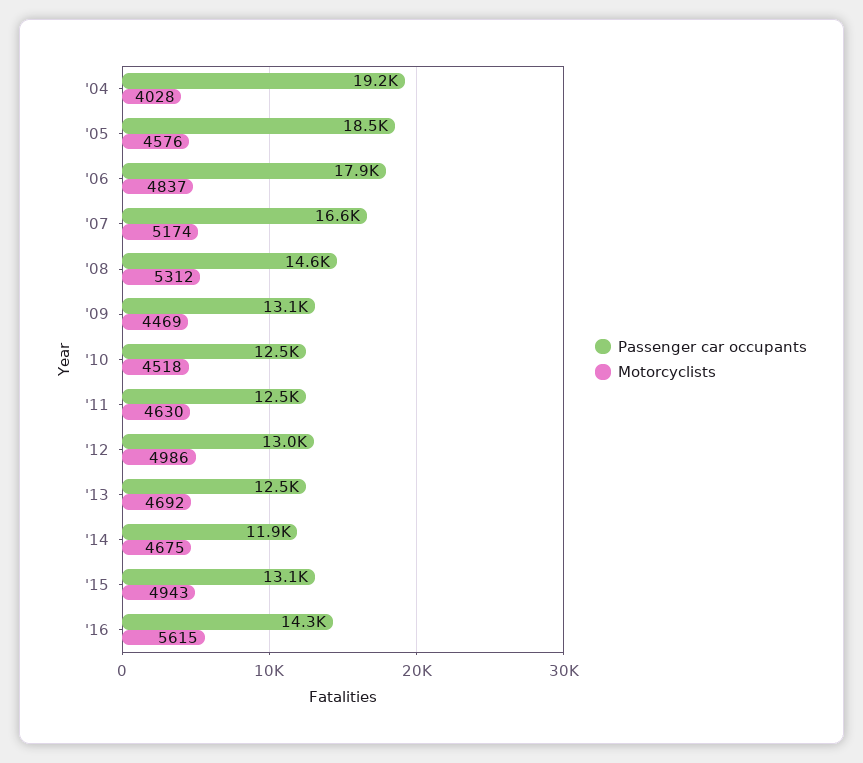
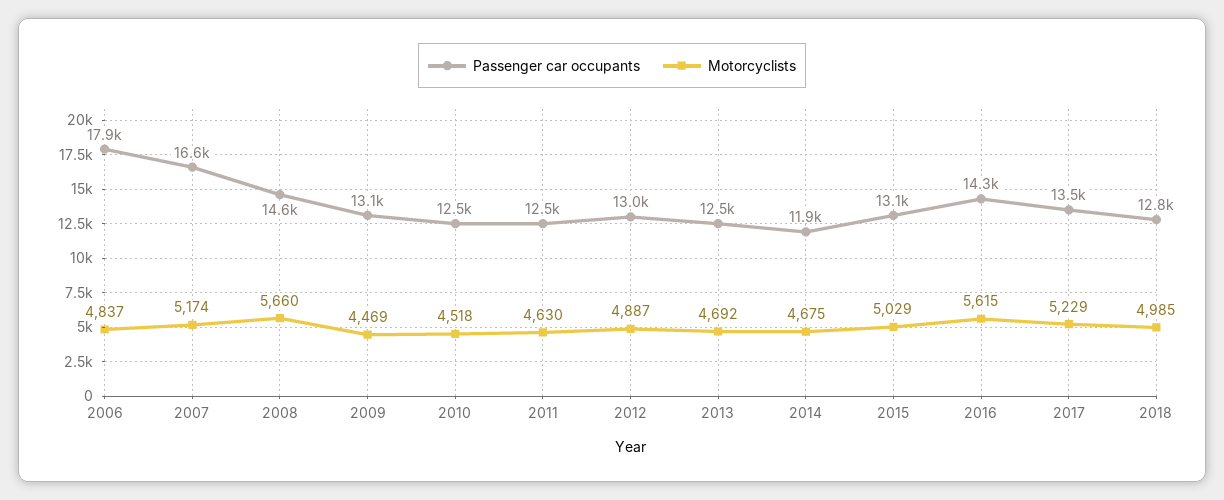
Passenger car occupants, '04: 19200 -> none
Motorcyclists, '04: 4028 -> none
Passenger car occupants, '05: 18500 -> none
Motorcyclists, '05: 4576 -> none
Motorcyclists, '08: 5312 -> 5660
Motorcyclists, '12: 4986 -> 4887
Motorcyclists, '15: 4943 -> 5029
Passenger car occupants, 2017: none -> 13500
Motorcyclists, 2017: none -> 5229
Passenger car occupants, 2018: none -> 12800
Motorcyclists, 2018: none -> 4985

